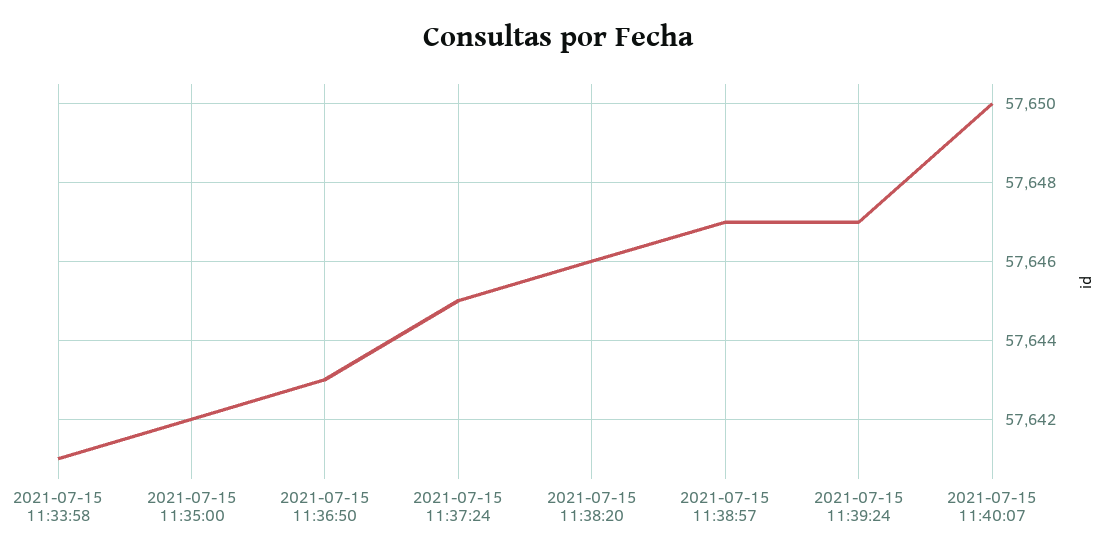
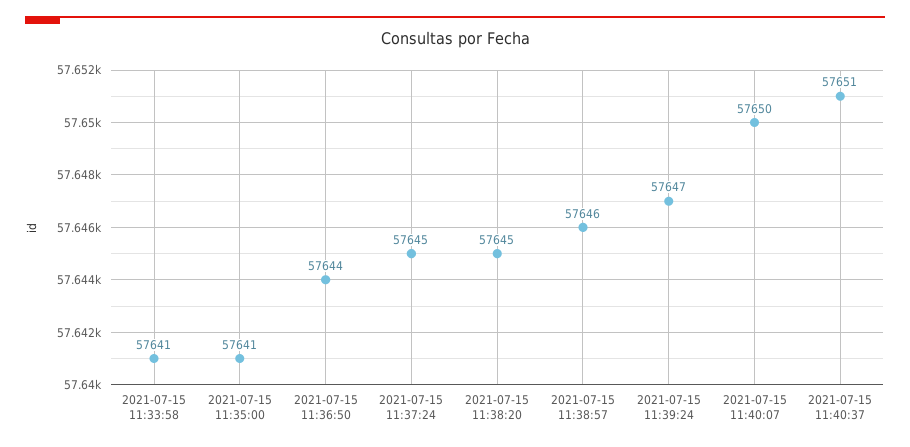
2021-07-15 11:35:00: 57642 -> 57641
2021-07-15 11:36:50: 57643 -> 57644
2021-07-15 11:38:20: 57646 -> 57645
2021-07-15 11:38:57: 57647 -> 57646
2021-07-15 11:40:37: none -> 57651

